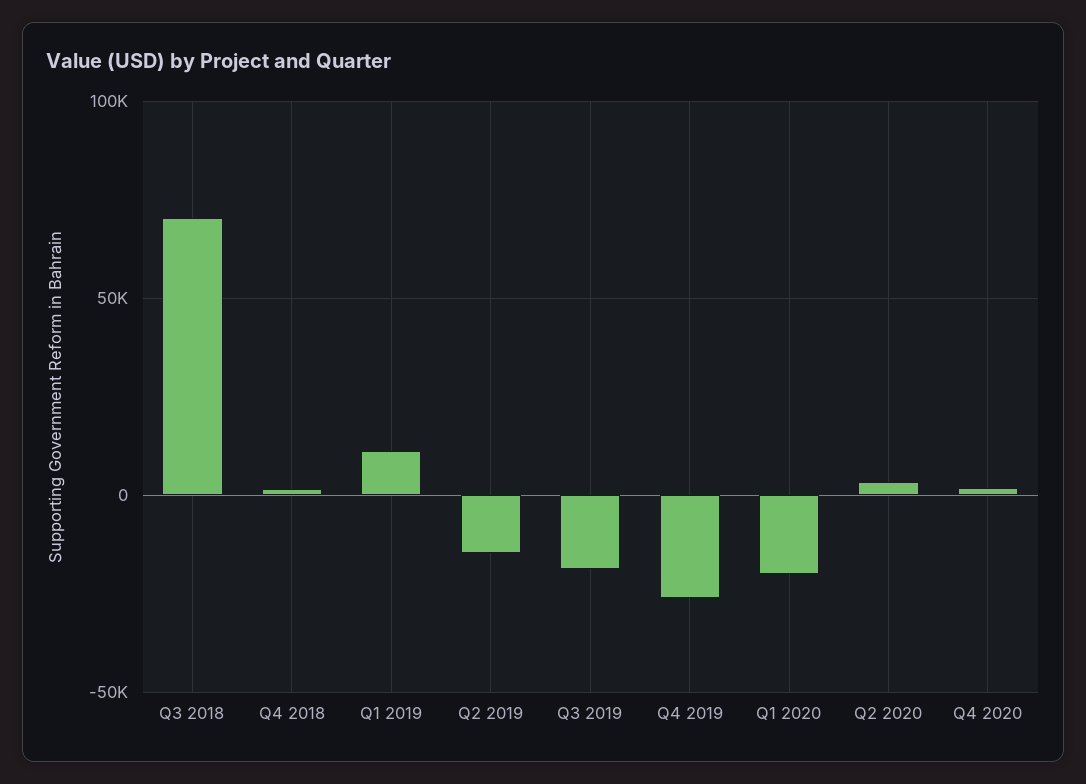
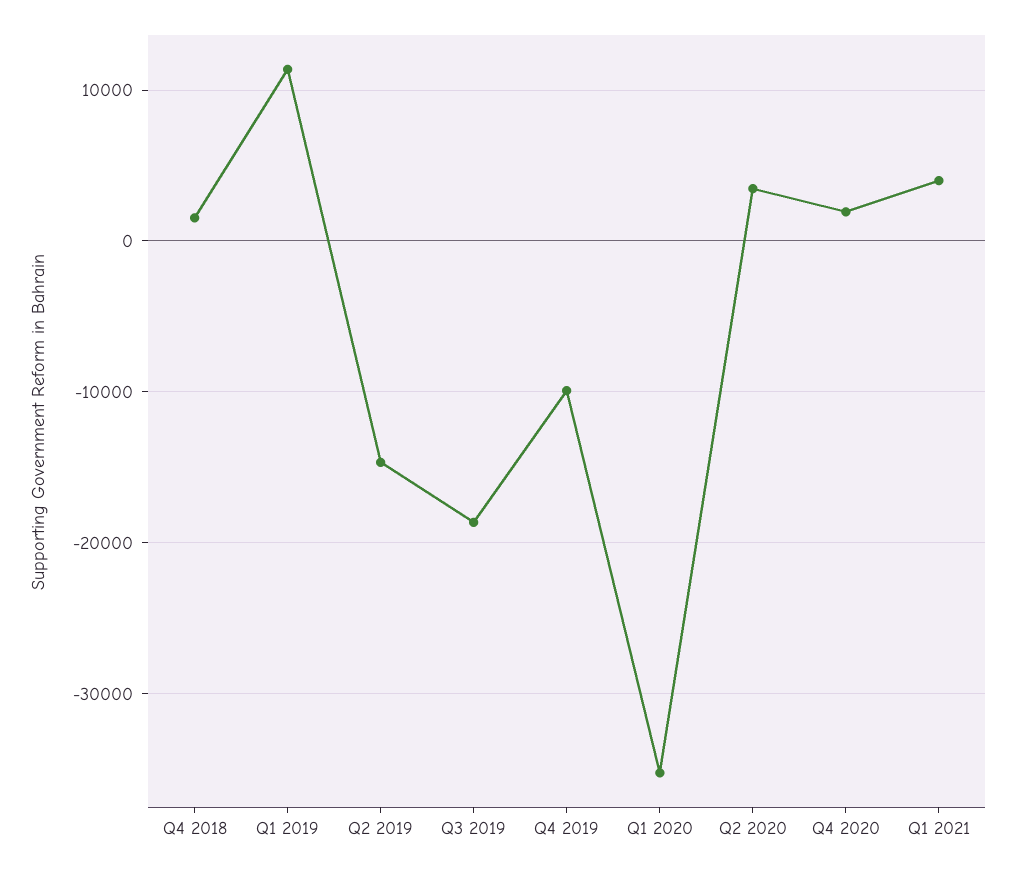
Q3 2018: 70000 -> none
Q4 2019: -25000 -> -10000
Q1 2020: -20000 -> -35000
Q1 2021: none -> 4000

